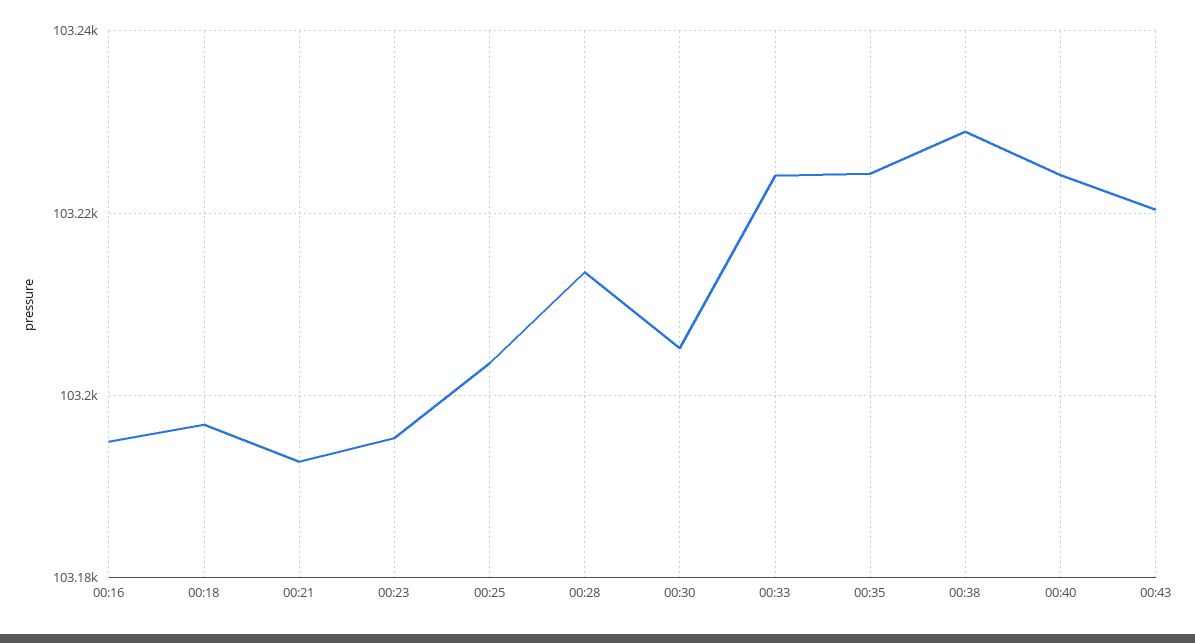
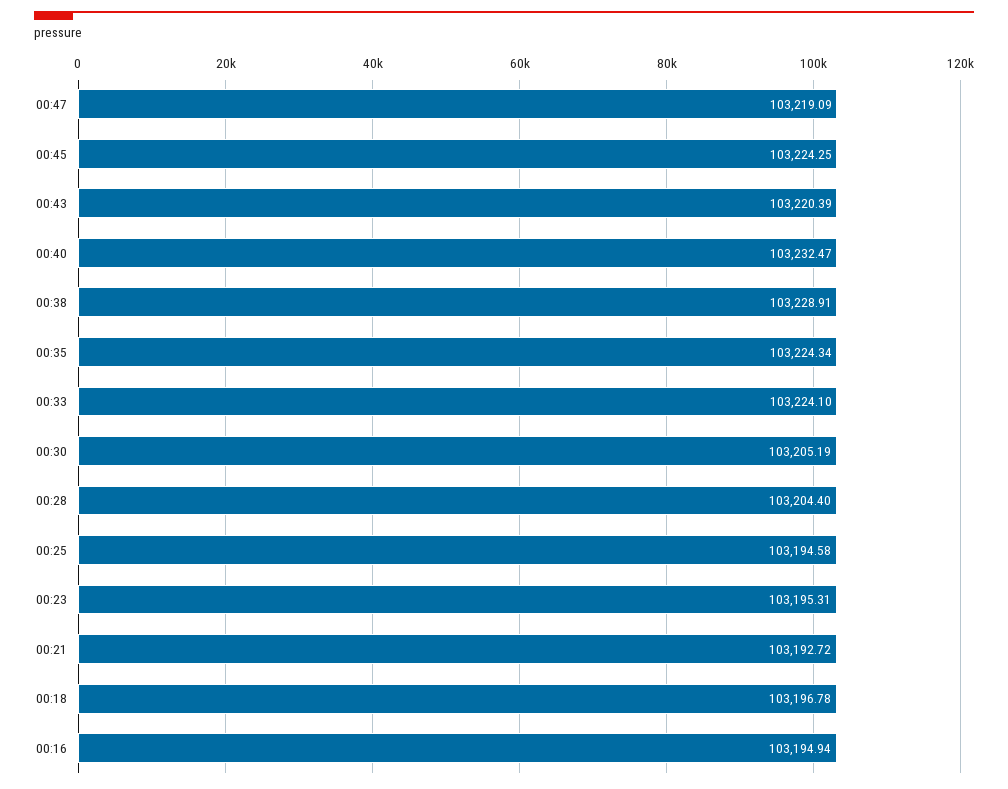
00:25: 103204 -> 103194.58
00:28: 103214 -> 103204.4
00:40: 103224 -> 103232.47
00:47: none -> 103219.09
00:45: none -> 103224.25

